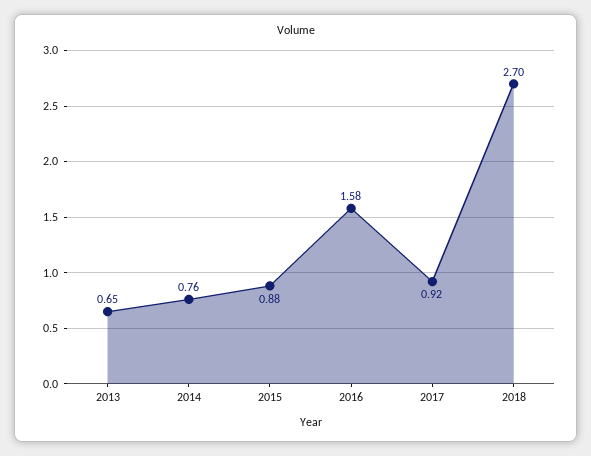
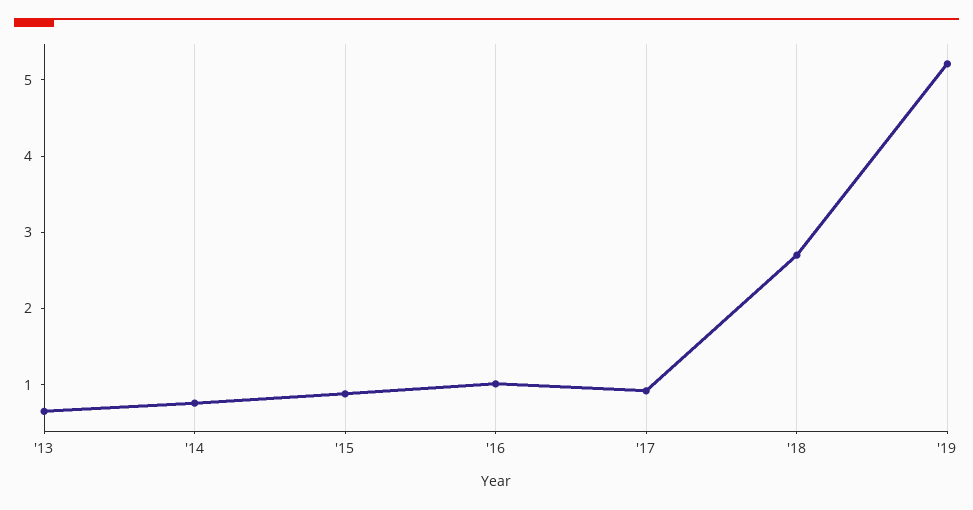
2016: 1.58 -> 1
'19: none -> 5.2

